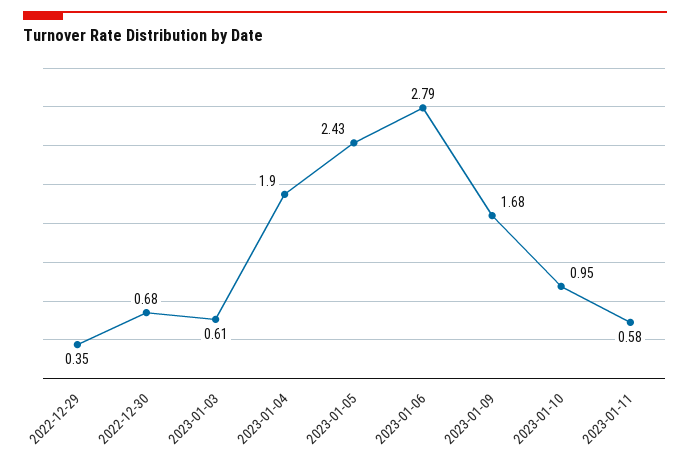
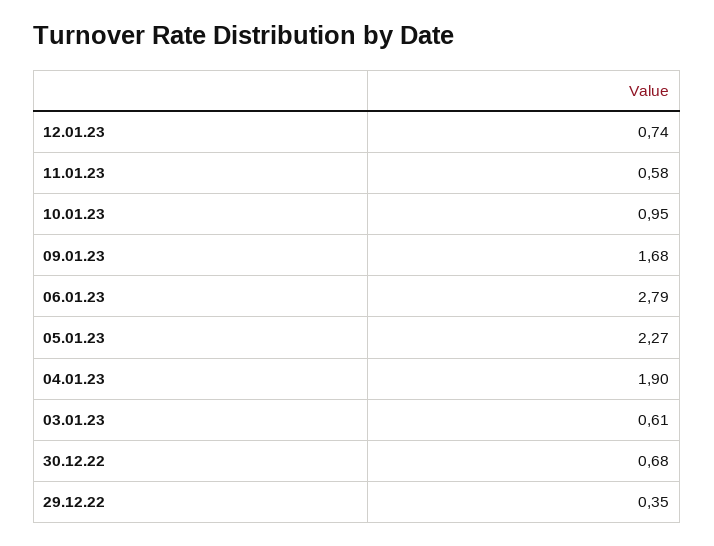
2023-01-05: 2.43 -> 2.27
12.01.23: none -> 0.74

